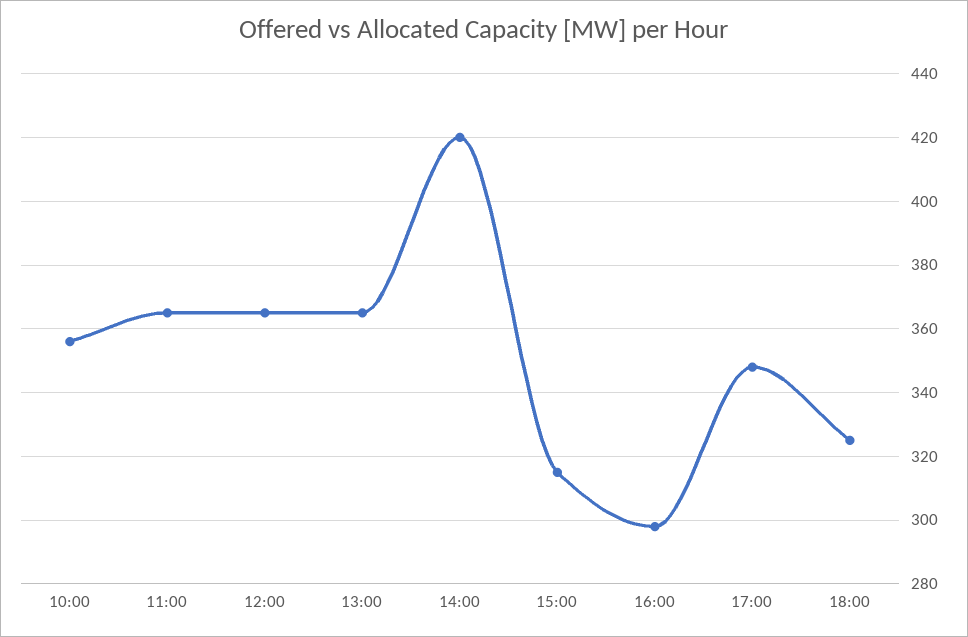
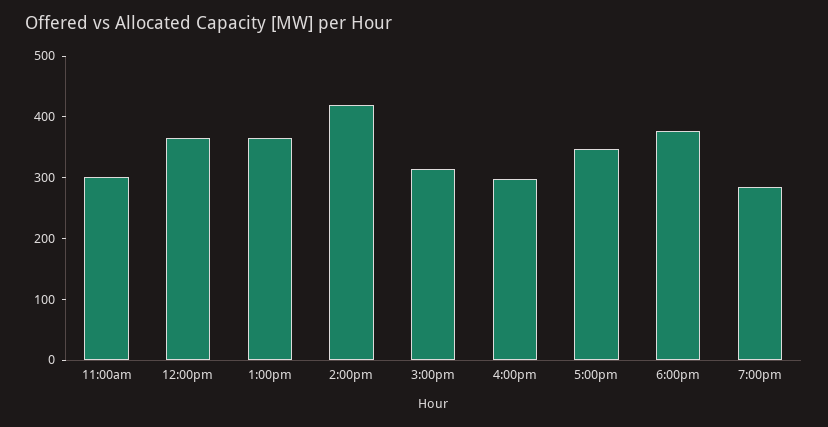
10:00: 355 -> none
11:00: 365 -> 300
18:00: 325 -> 380
7:00pm: none -> 280

